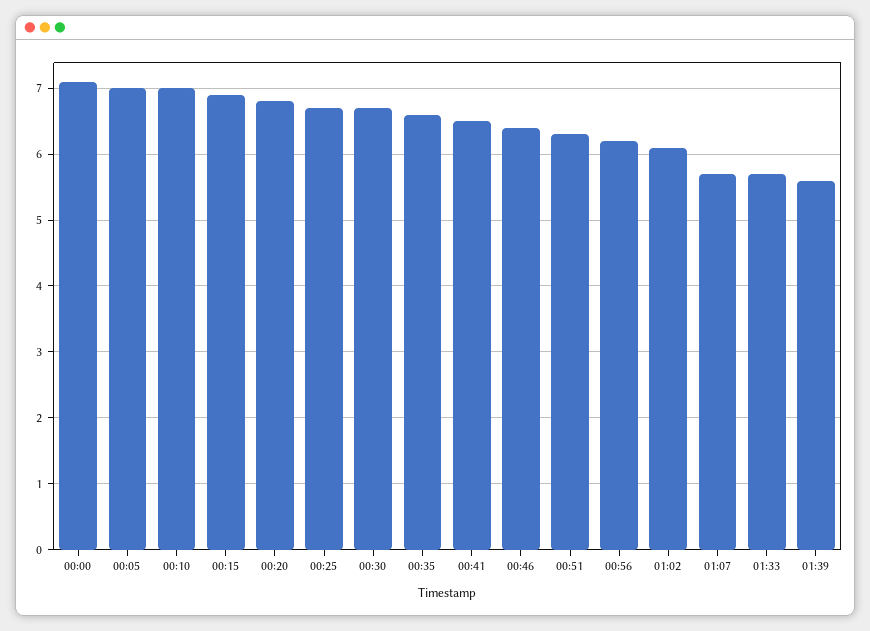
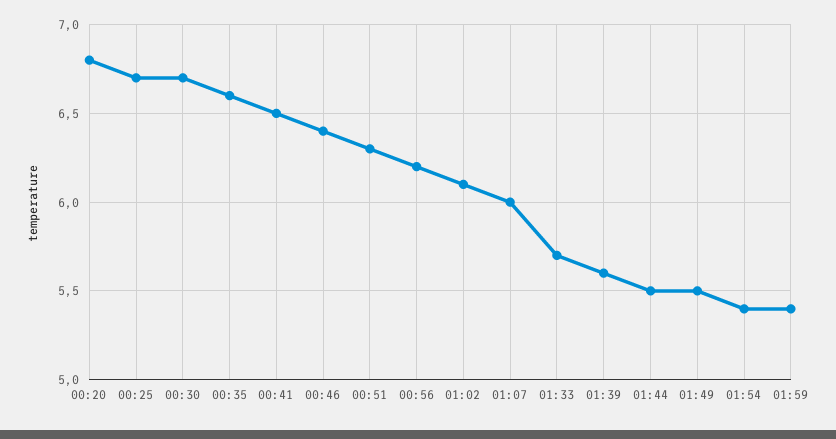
00:00: 7.1 -> none
00:05: 7 -> none
00:10: 7 -> none
00:15: 6.9 -> none
01:07: 5.7 -> 6
01:44: none -> 5.5
01:49: none -> 5.5
01:54: none -> 5.4
01:59: none -> 5.4

